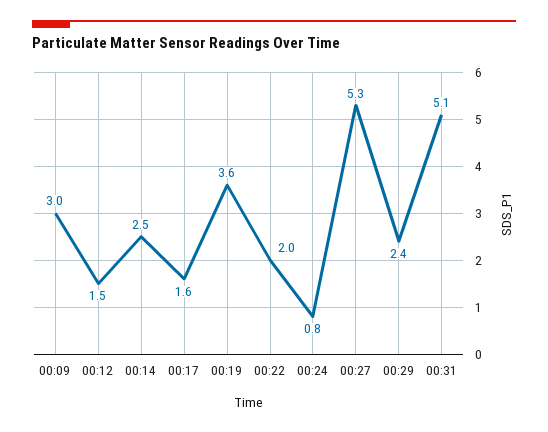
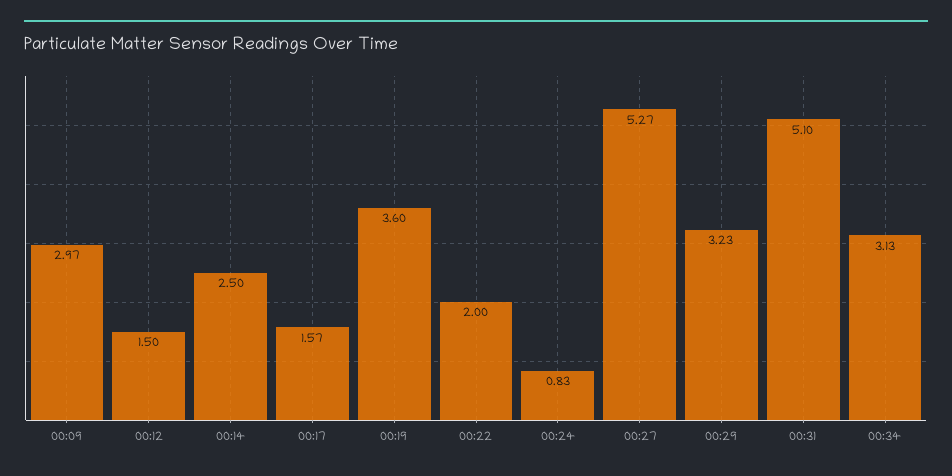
00:29: 2.4 -> 3.23
00:34: none -> 3.13

